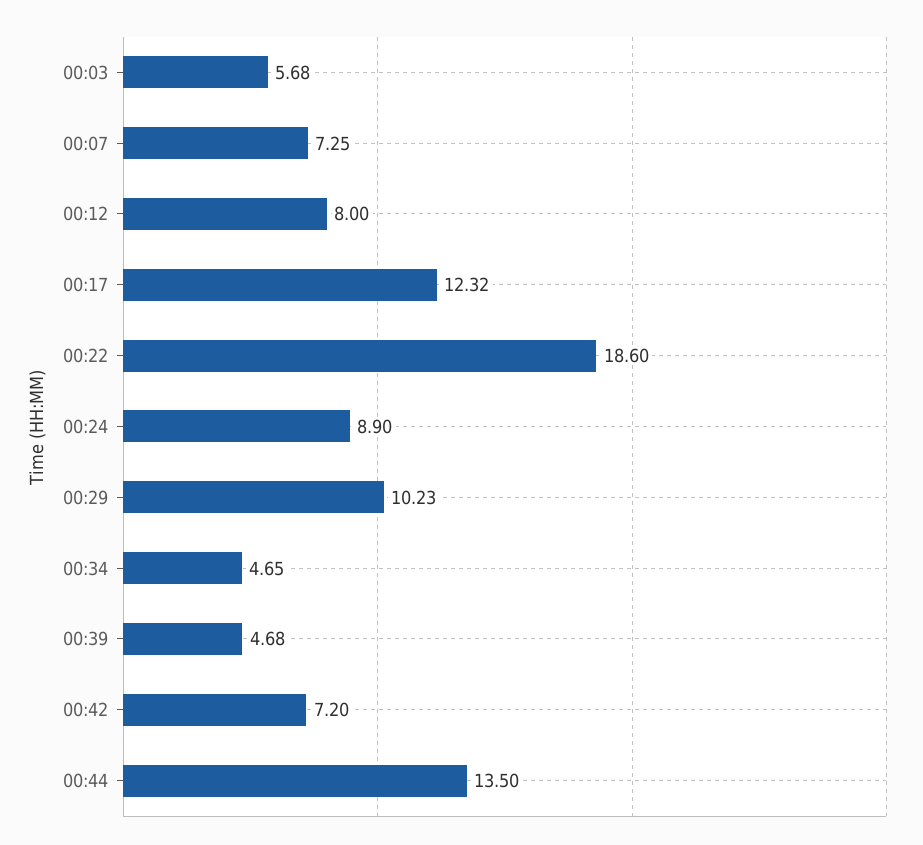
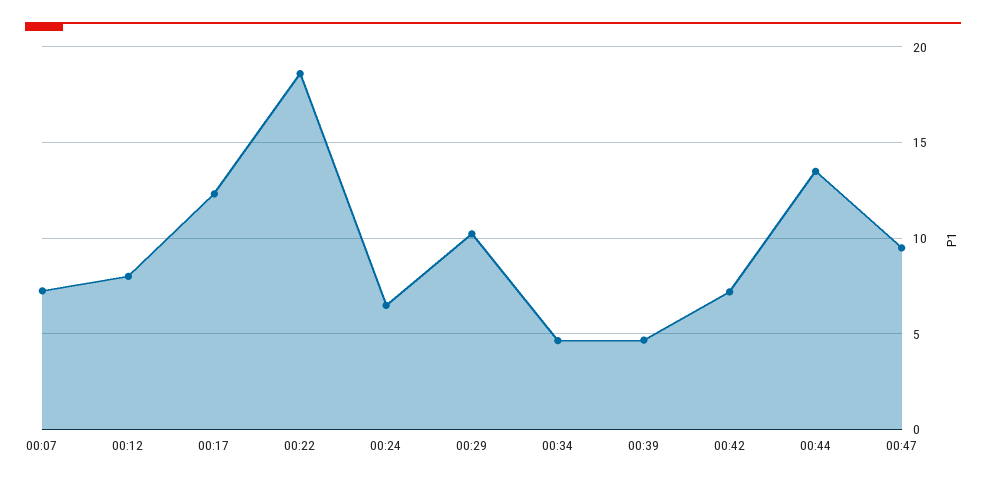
00:03: 5.68 -> none
00:24: 8.9 -> 6.5
00:47: none -> 9.5

